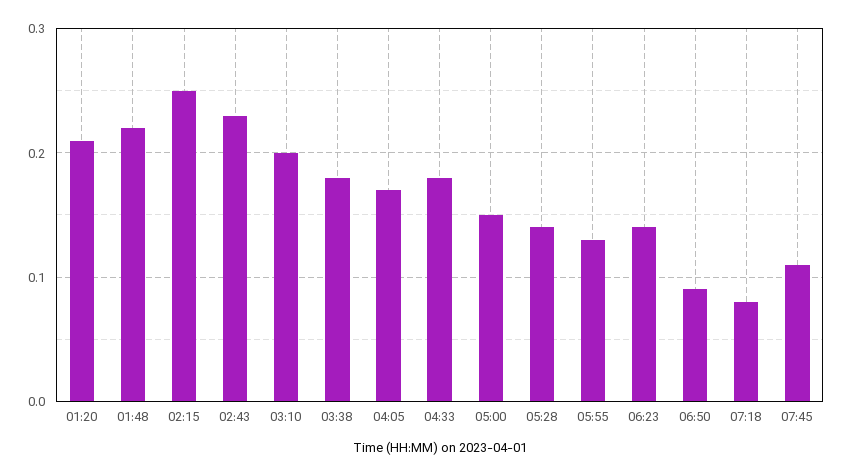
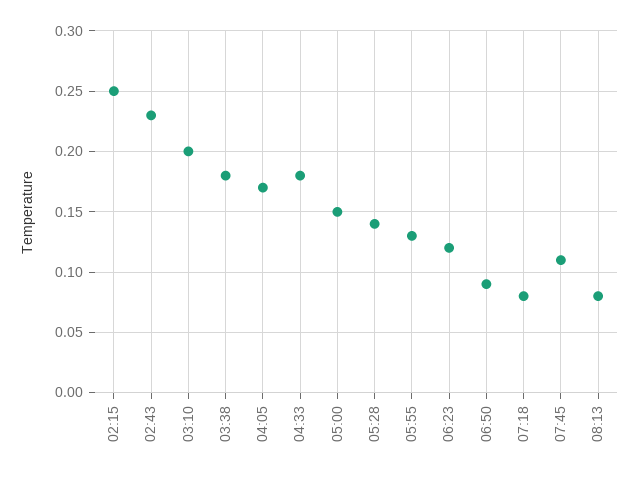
01:20: 0.21 -> none
01:48: 0.22 -> none
06:23: 0.14 -> 0.12
08:13: none -> 0.08

